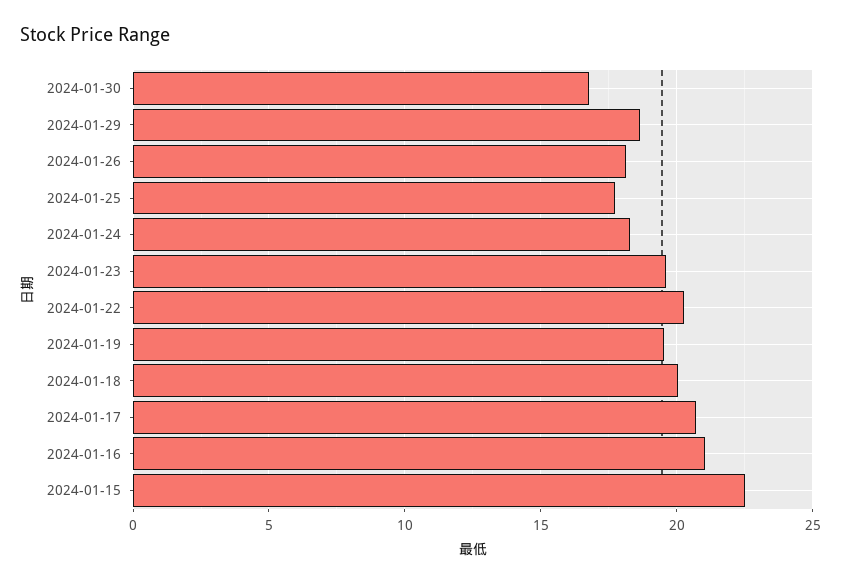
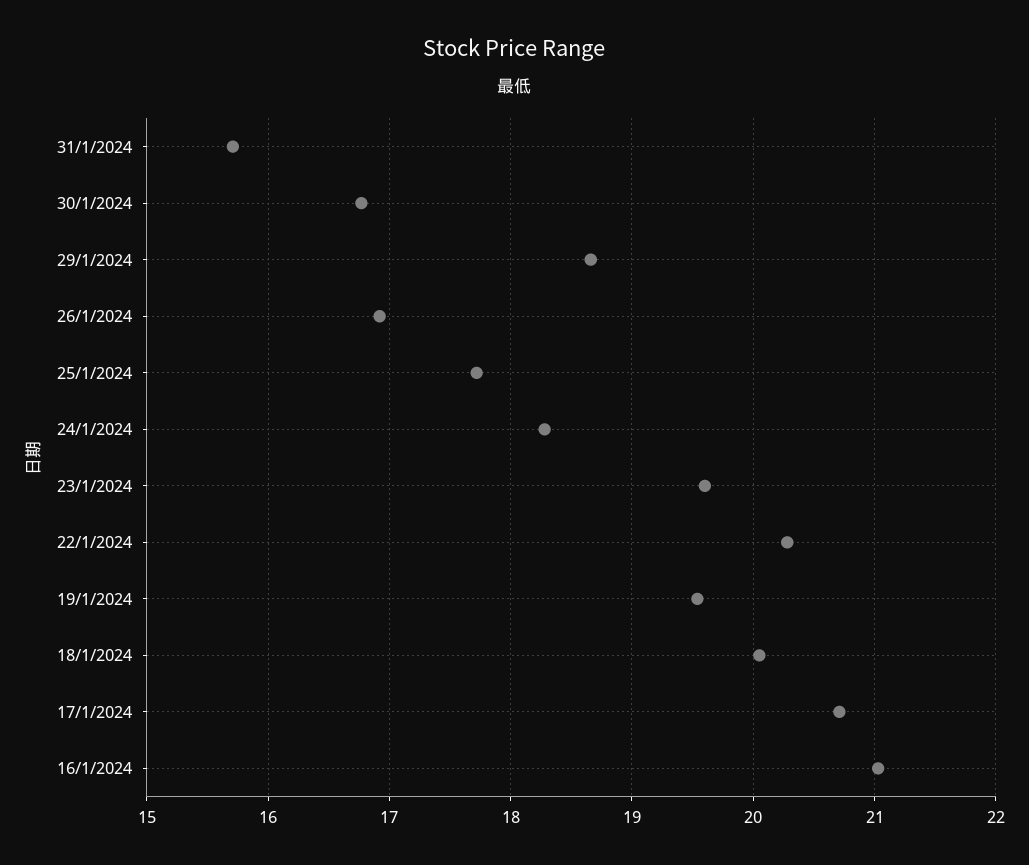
2024-01-26: 18 -> 16.9
2024-01-15: 22.5 -> none
31/1/2024: none -> 15.7

